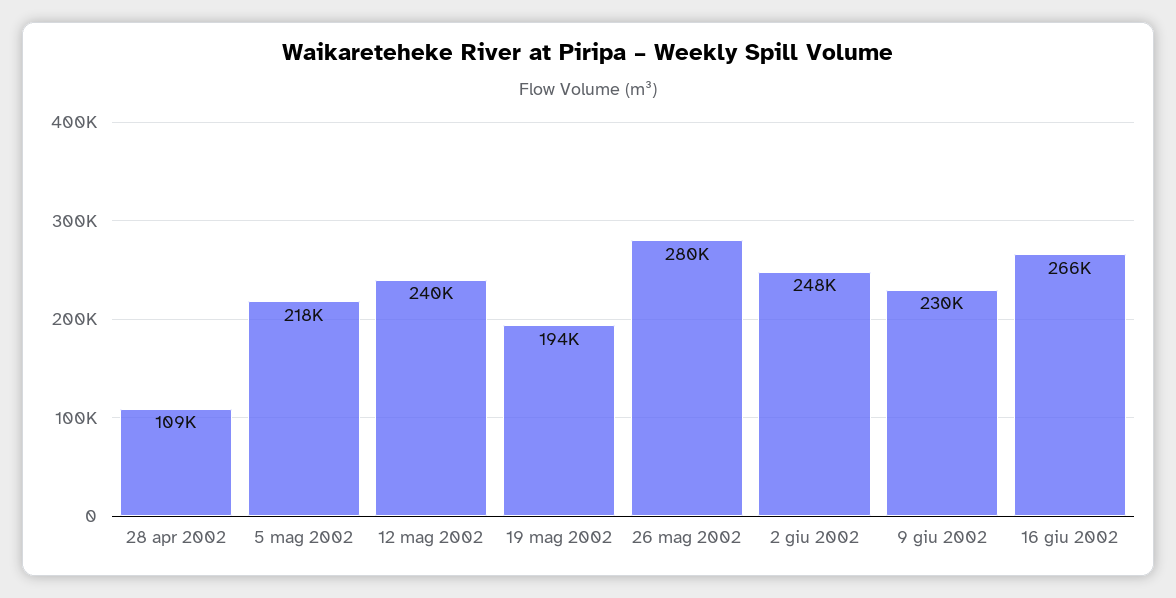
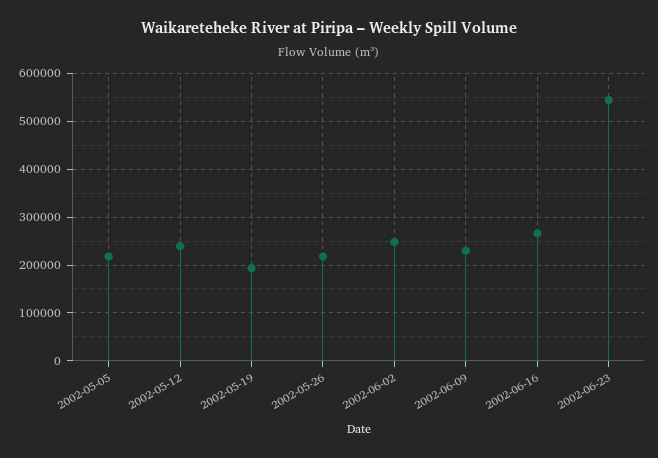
28 apr 2002: 109000 -> none
26 mag 2002: 280000 -> 220000
2002-06-23: none -> 540000

